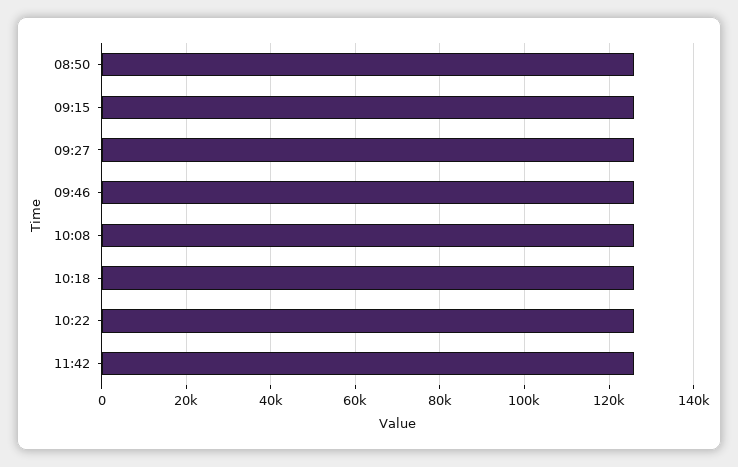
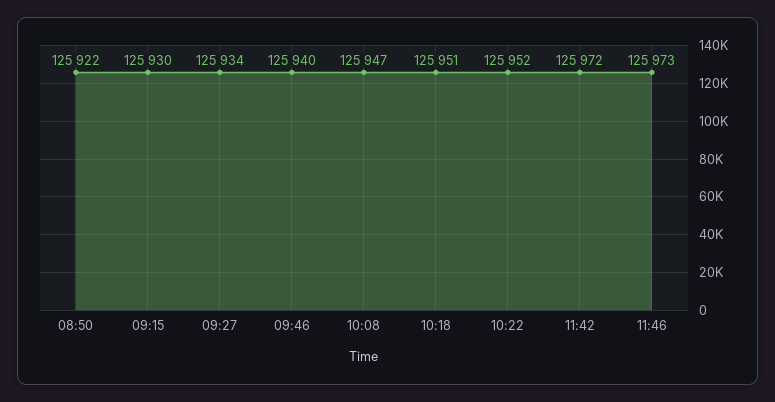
11:46: none -> 125973

